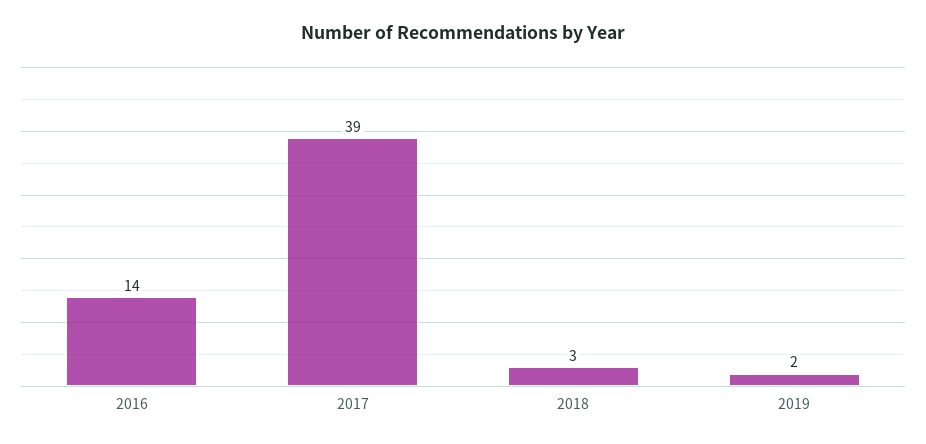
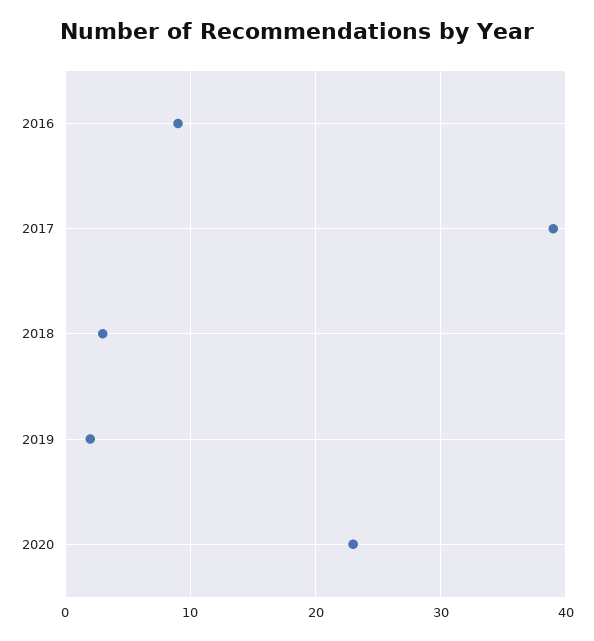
2016: 14 -> 9
2020: none -> 23

